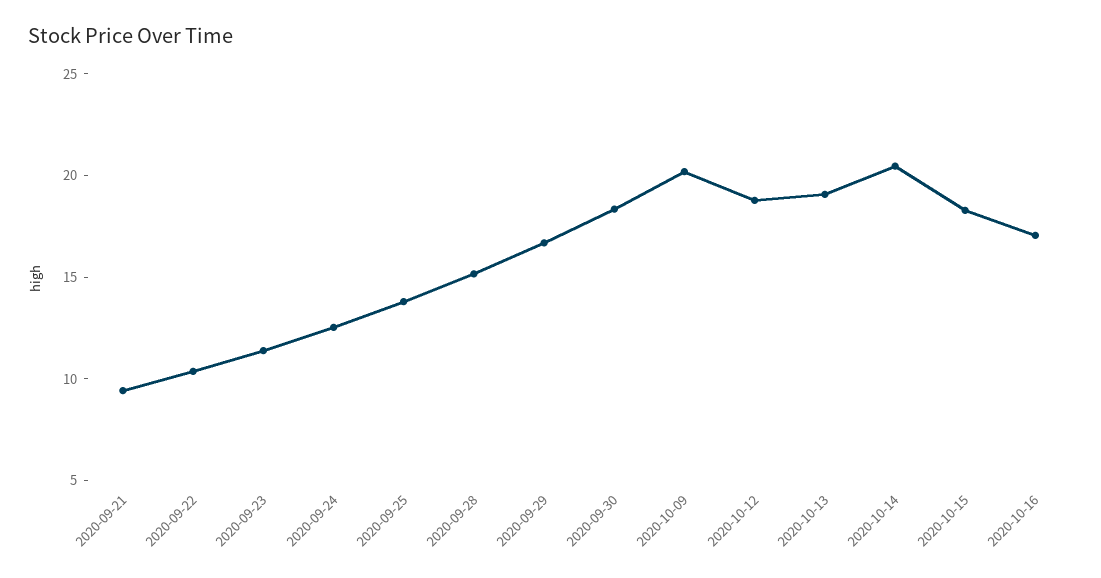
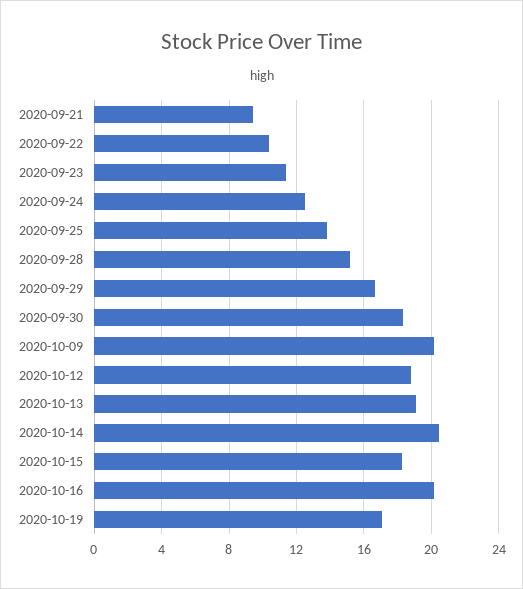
2020-10-16: 17 -> 20
2020-10-19: none -> 17

